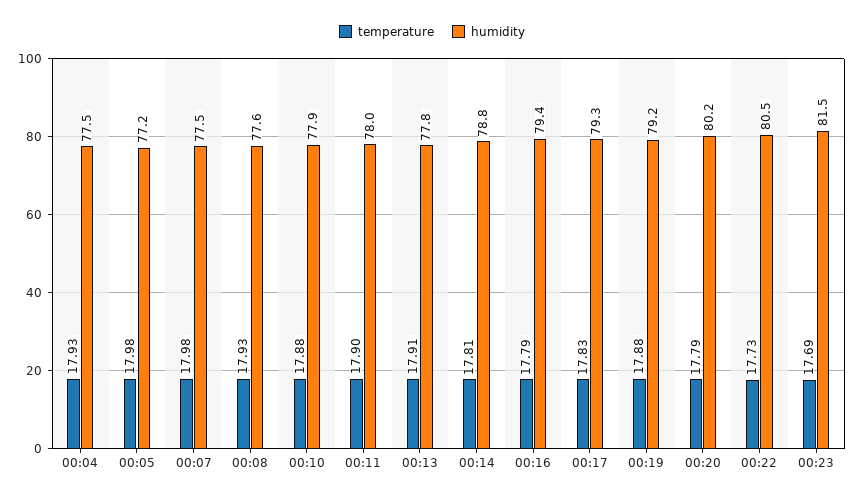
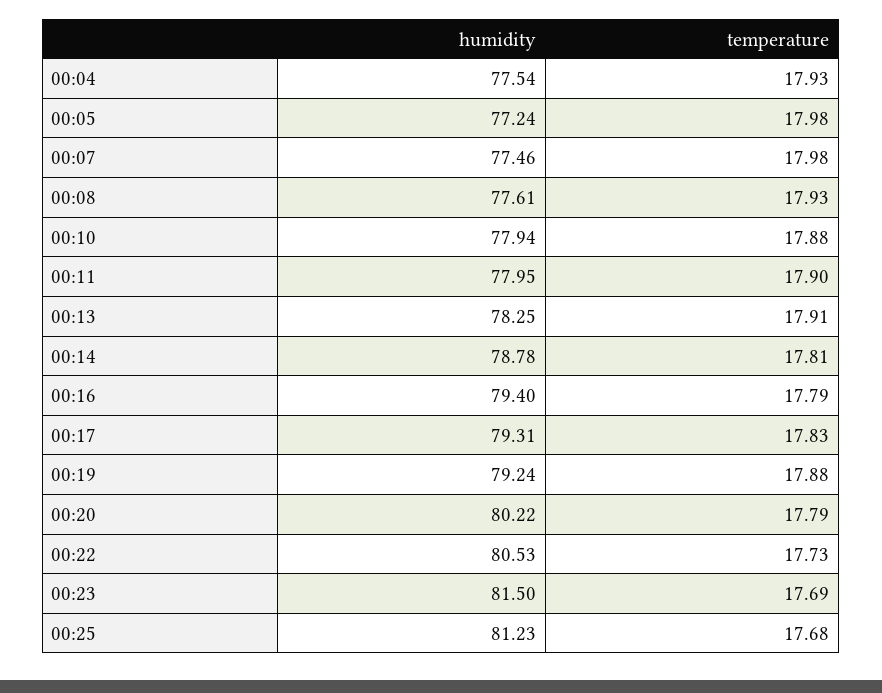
humidity, 00:13: 77.8 -> 78.25
humidity, 00:25: none -> 81.23
temperature, 00:25: none -> 17.68

